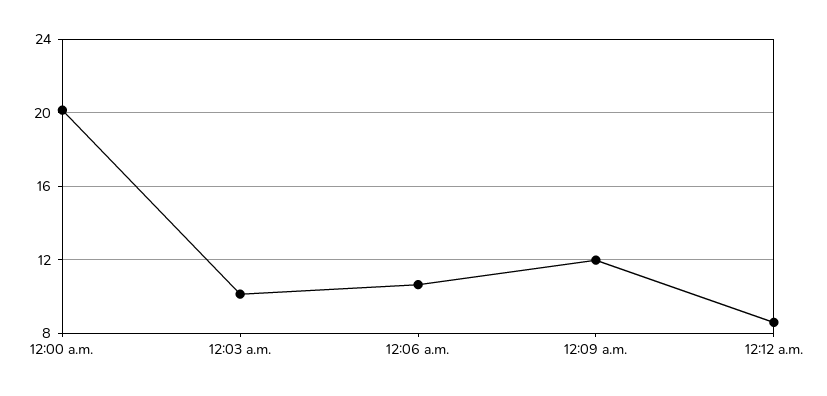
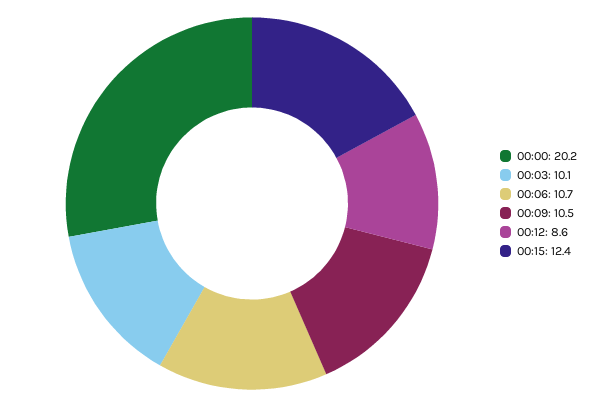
12:09 a.m.: 12 -> 10.5
00:15: none -> 12.4

